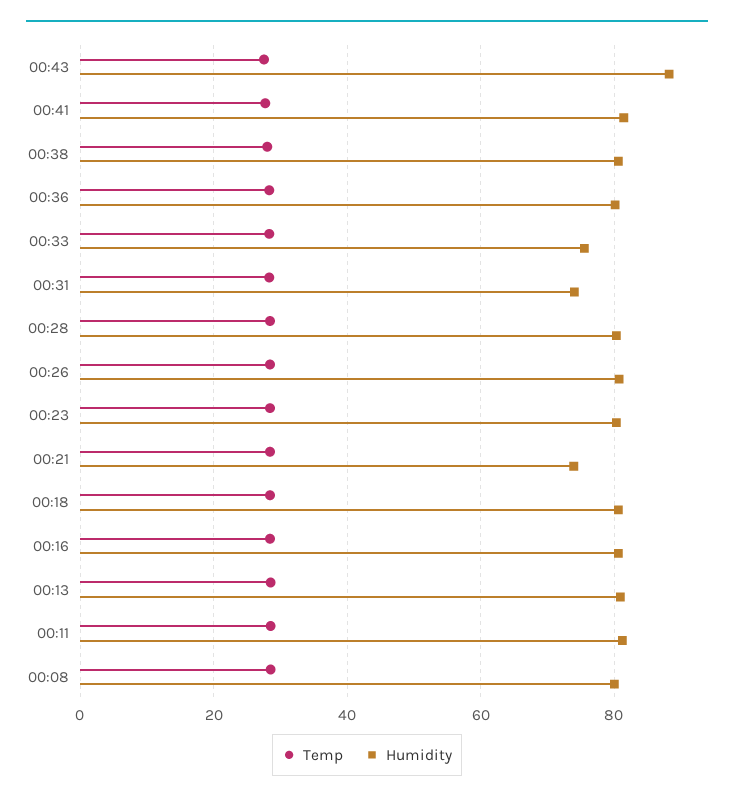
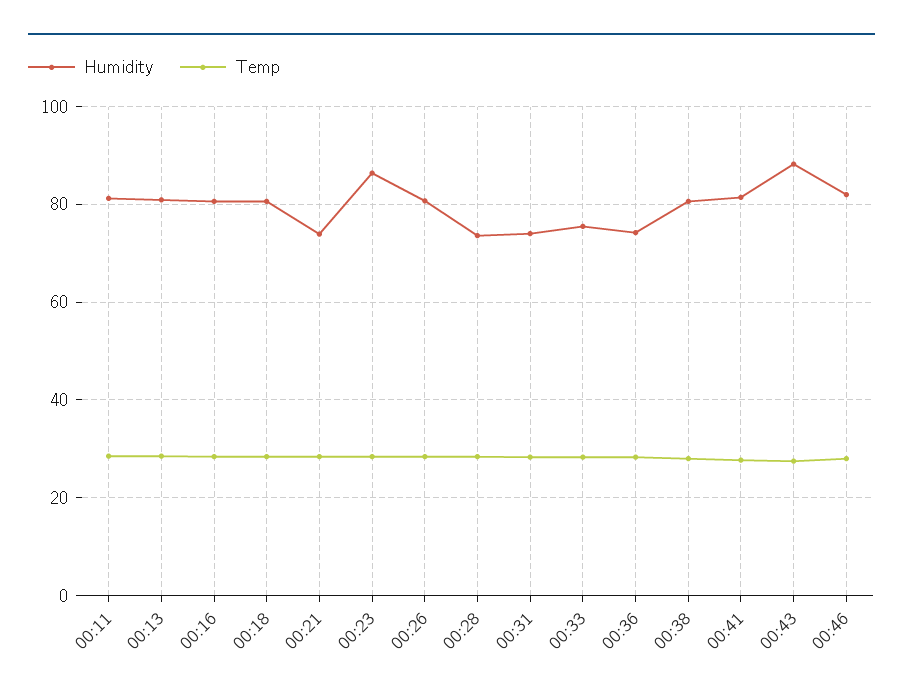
Humidity, 00:36: 80 -> 74
Humidity, 00:28: 80 -> 74
Humidity, 00:23: 80 -> 86
Temp, 00:08: 28 -> none
Humidity, 00:08: 80 -> none
Humidity, 00:46: none -> 82
Temp, 00:46: none -> 28

